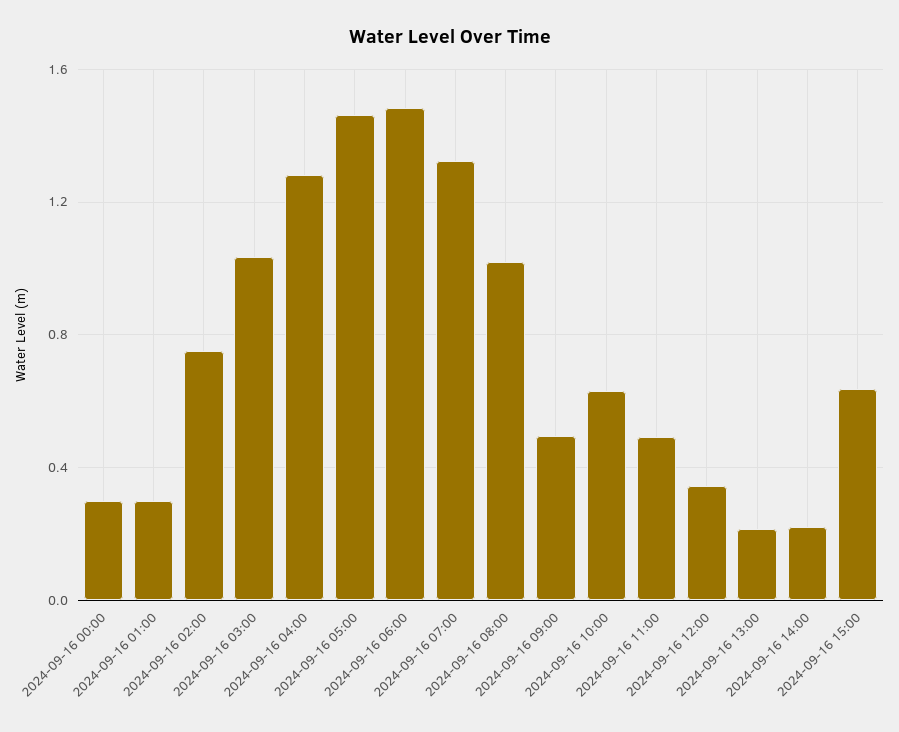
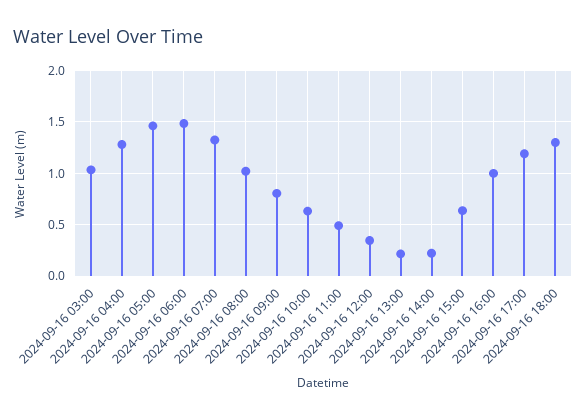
2024-09-16 00:00: 0.3 -> none
2024-09-16 01:00: 0.3 -> none
2024-09-16 02:00: 0.75 -> none
2024-09-16 09:00: 0.5 -> 0.8
2024-09-16 16:00: none -> 1
2024-09-16 17:00: none -> 1.2
2024-09-16 18:00: none -> 1.3

